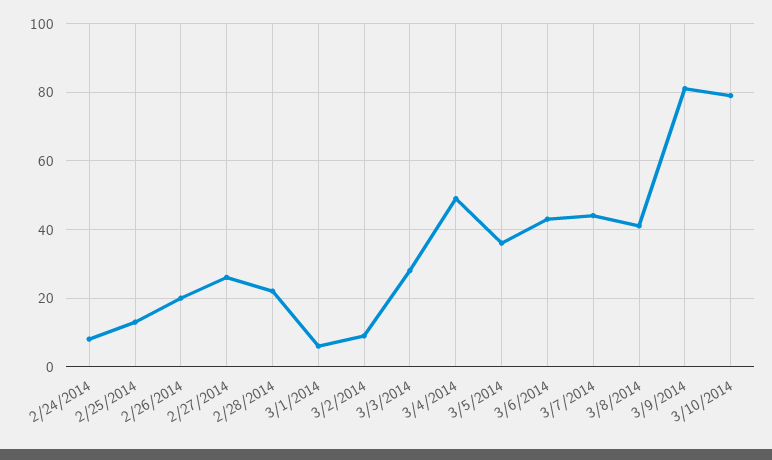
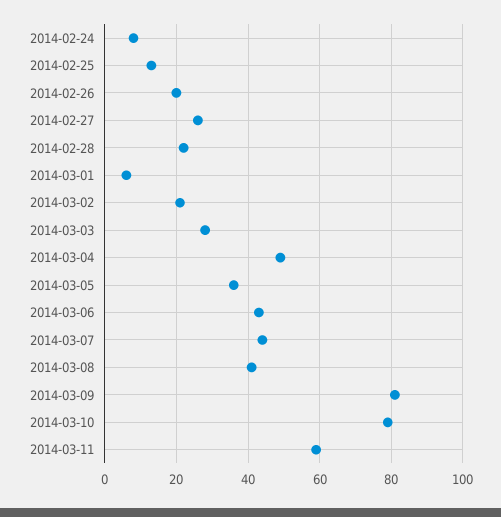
3/2/2014: 10 -> 20
2014-03-11: none -> 60

